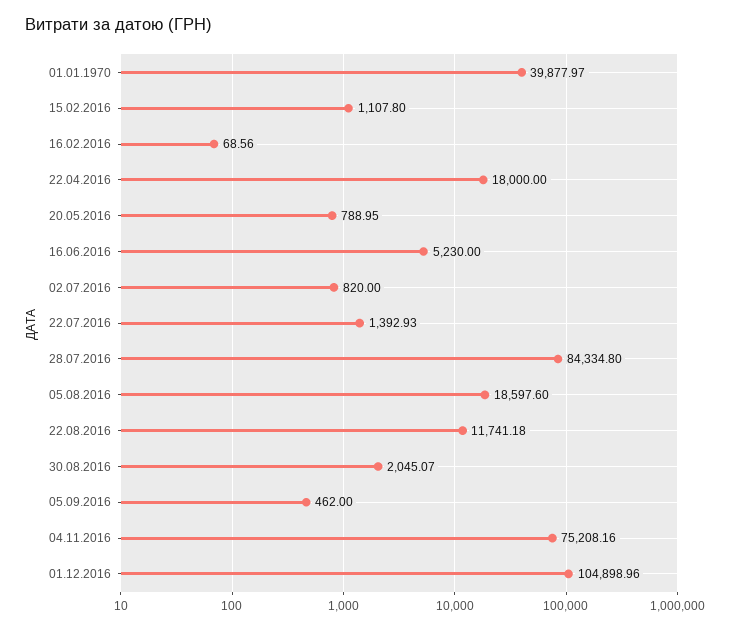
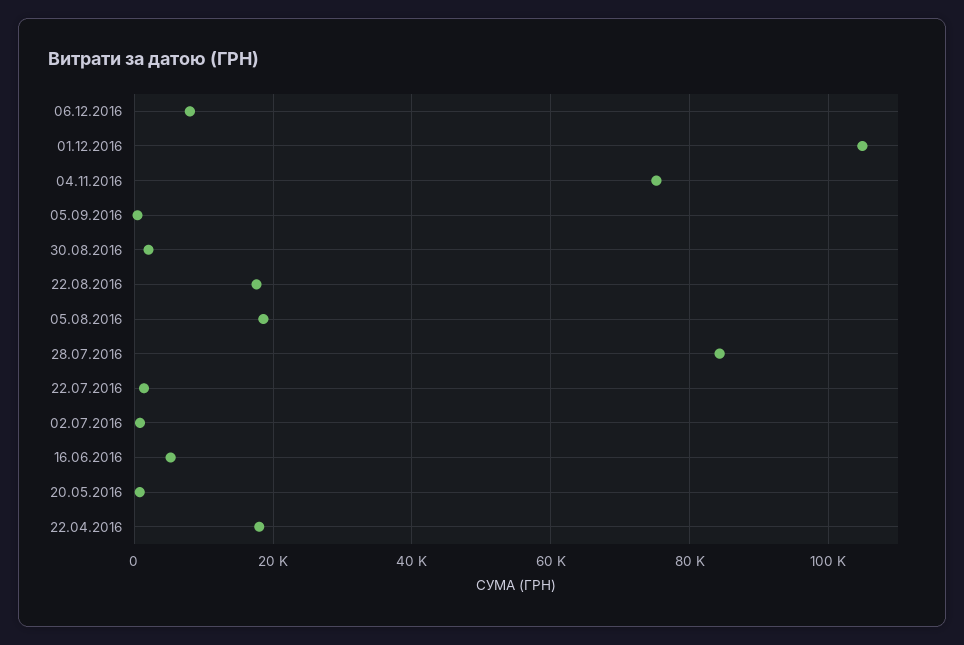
01.01.1970: 39877.97 -> none
15.02.2016: 1107.8 -> none
16.02.2016: 68.56 -> none
22.08.2016: 11741.18 -> 18000
06.12.2016: none -> 8000

